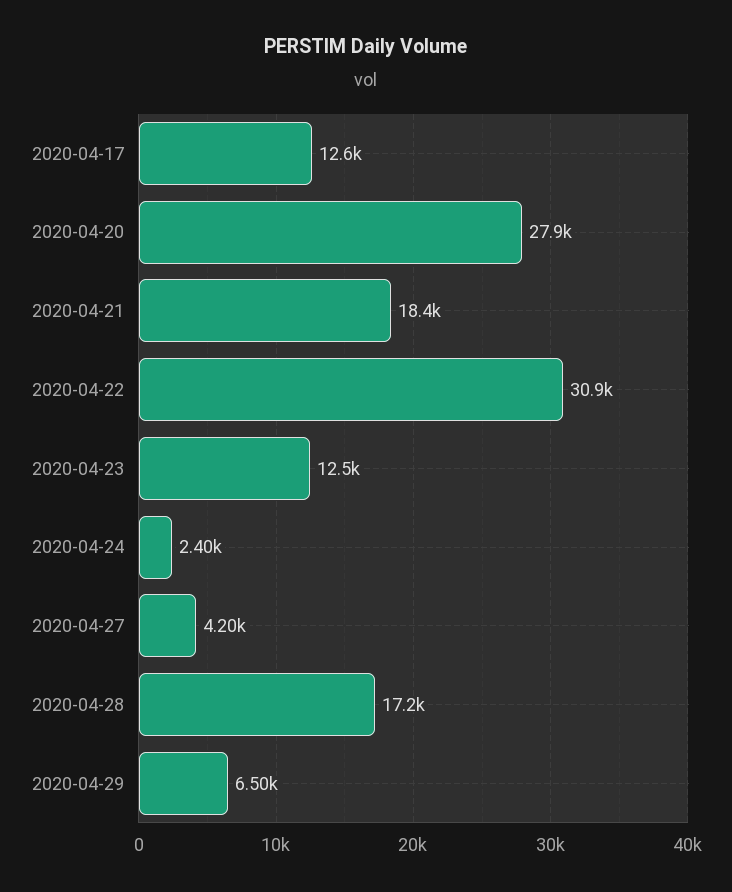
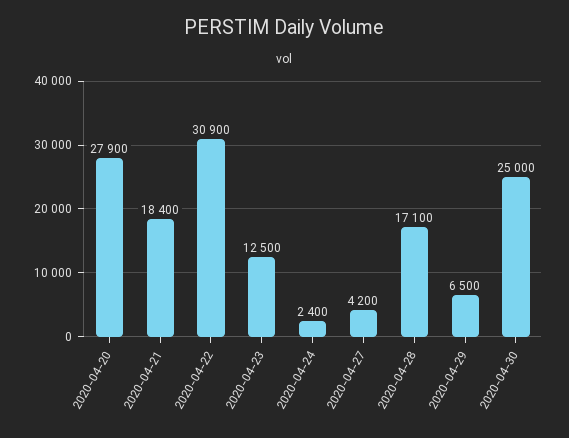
2020-04-17: 12600 -> none
2020-04-28: 17200 -> 17100
2020-04-30: none -> 25000

